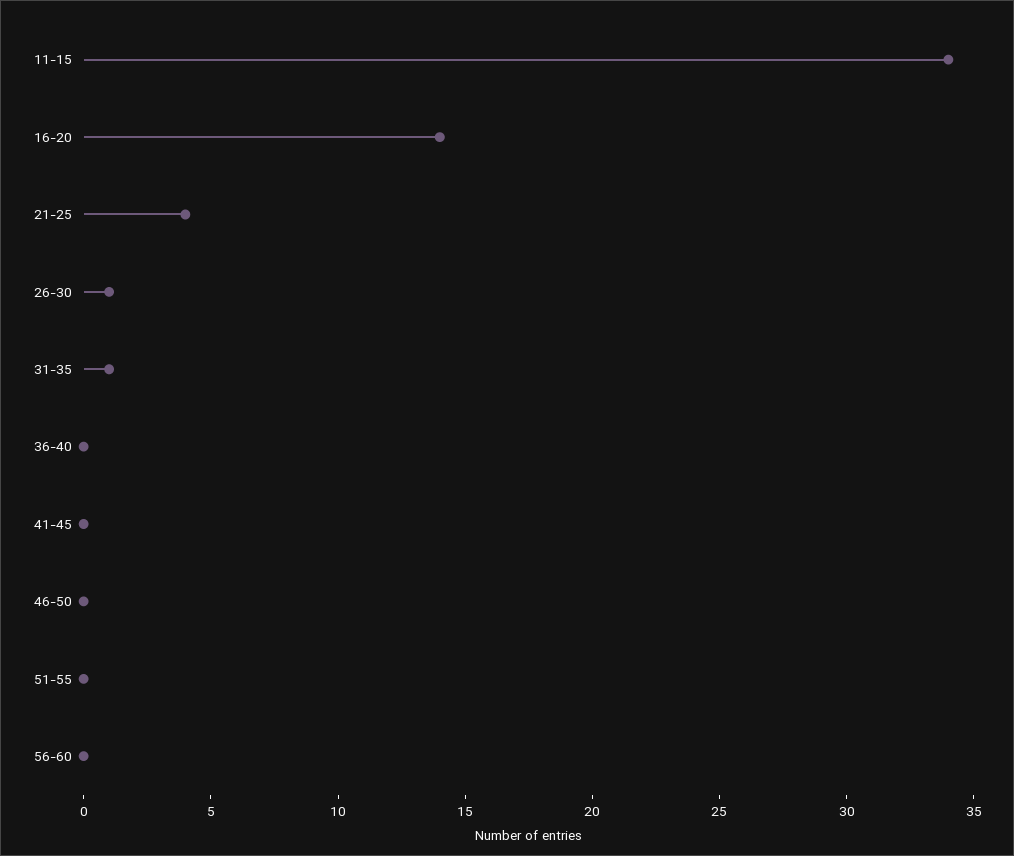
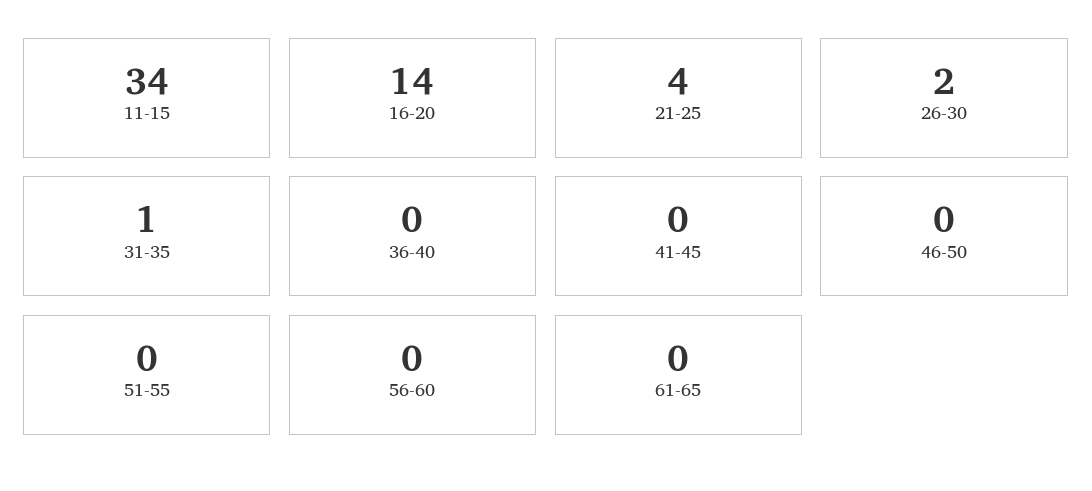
26-30: 1 -> 2
61-65: none -> 0

